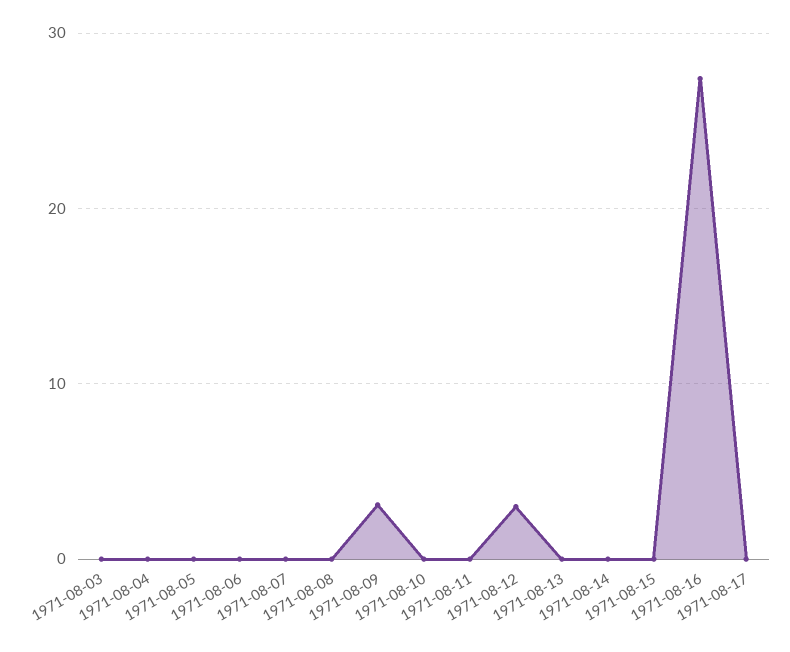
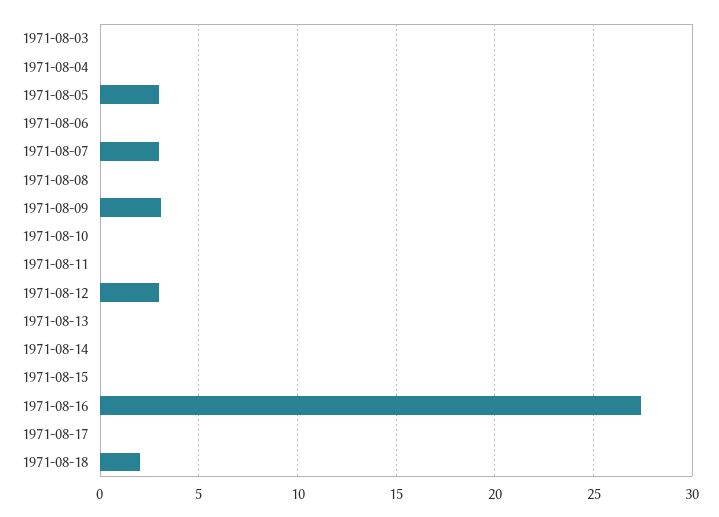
1971-08-05: 0 -> 3
1971-08-07: 0 -> 3
1971-08-18: none -> 2

